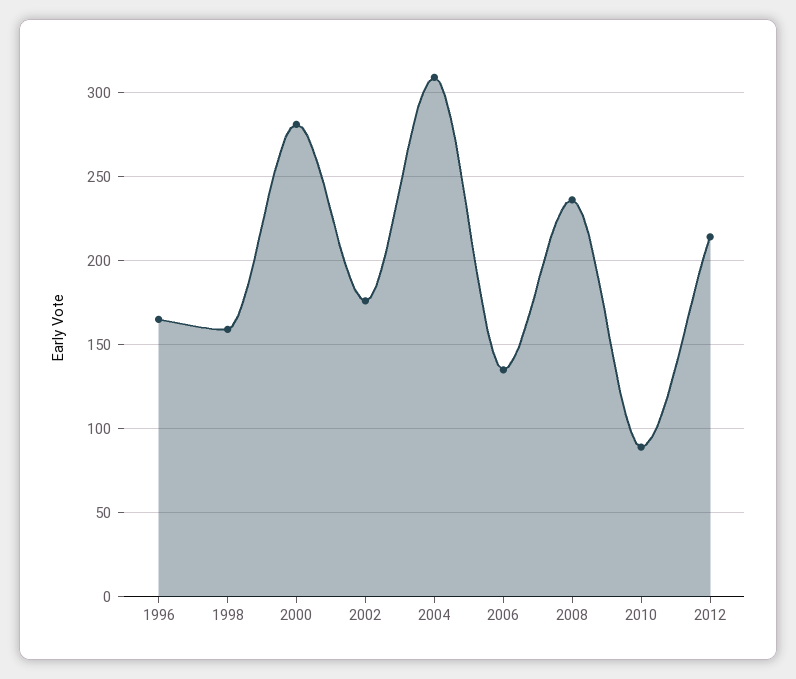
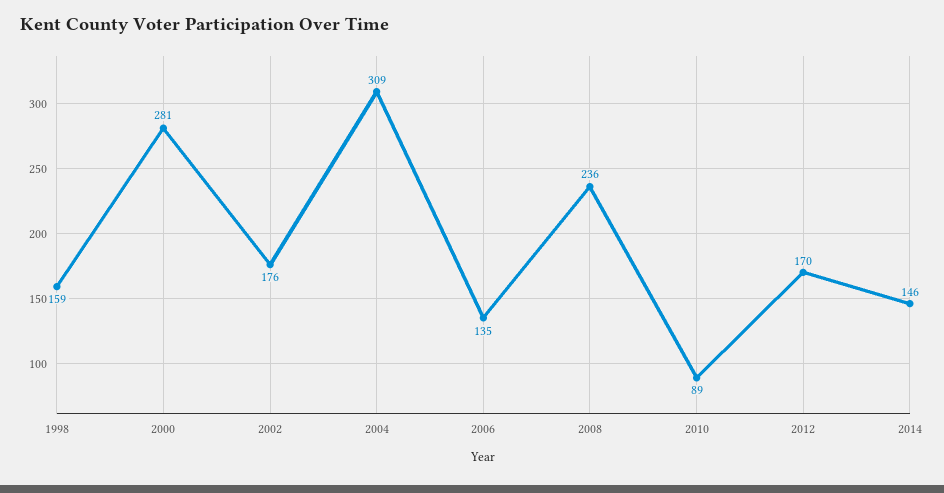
1996: 165 -> none
2012: 215 -> 170
2014: none -> 146

